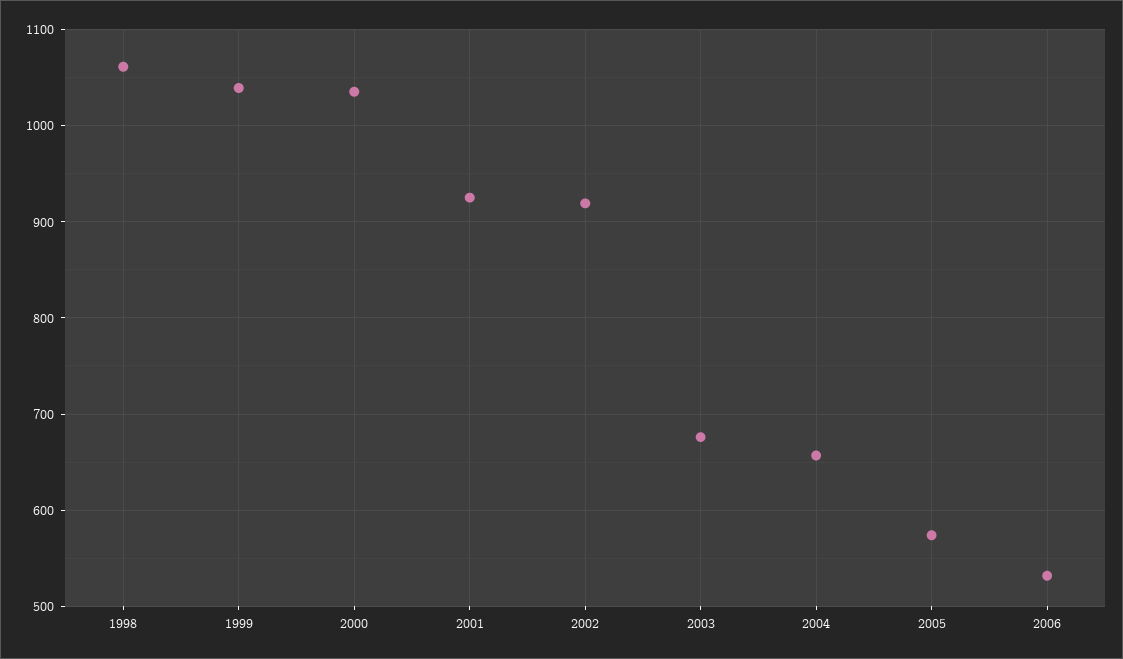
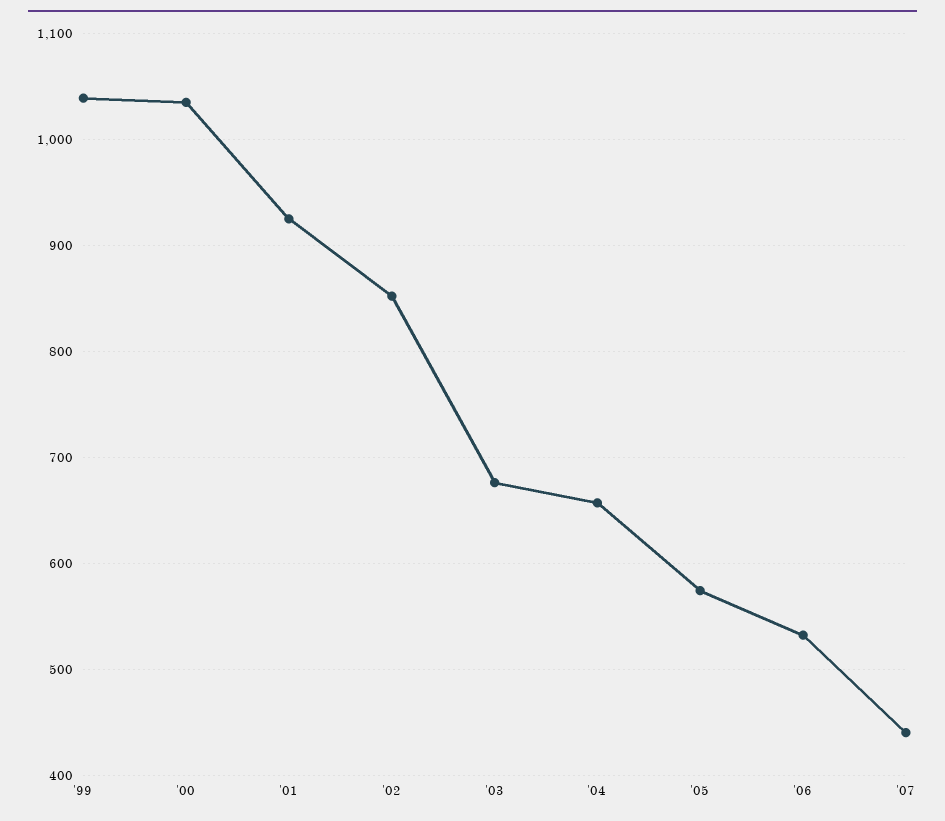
1998: 1060 -> none
2002: 920 -> 850
'07: none -> 440

